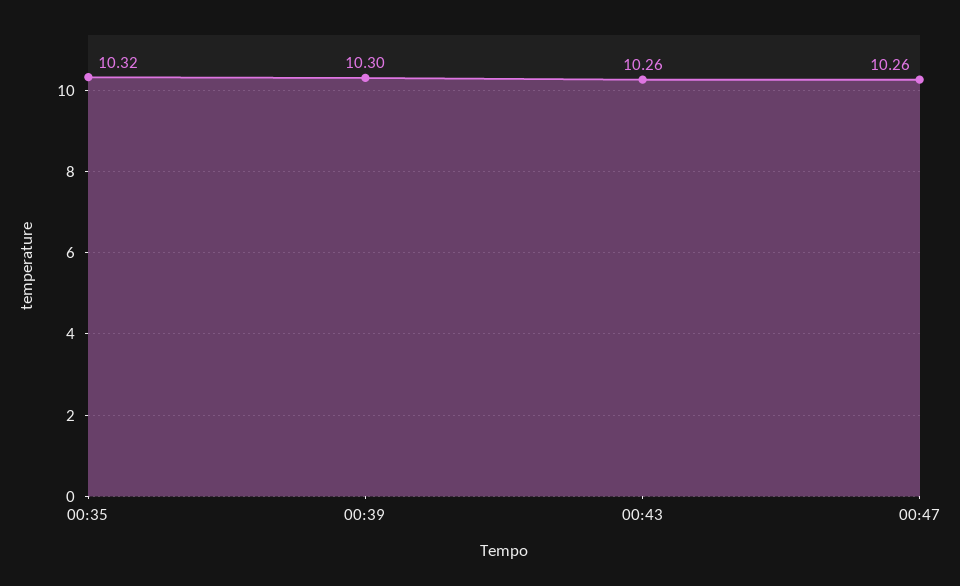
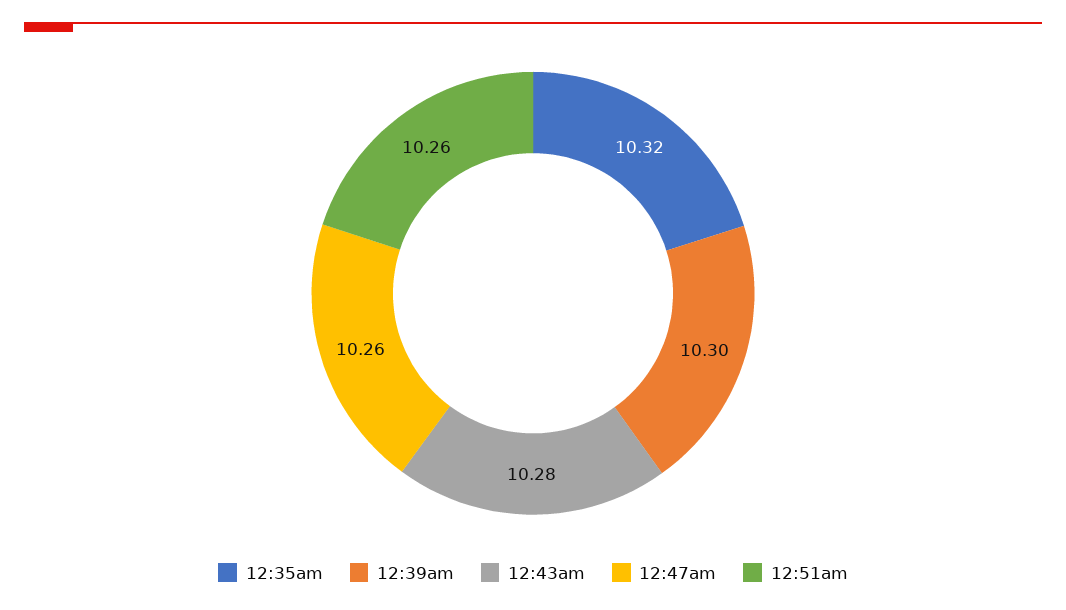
00:43: 10.26 -> 10.28
12:51am: none -> 10.26

